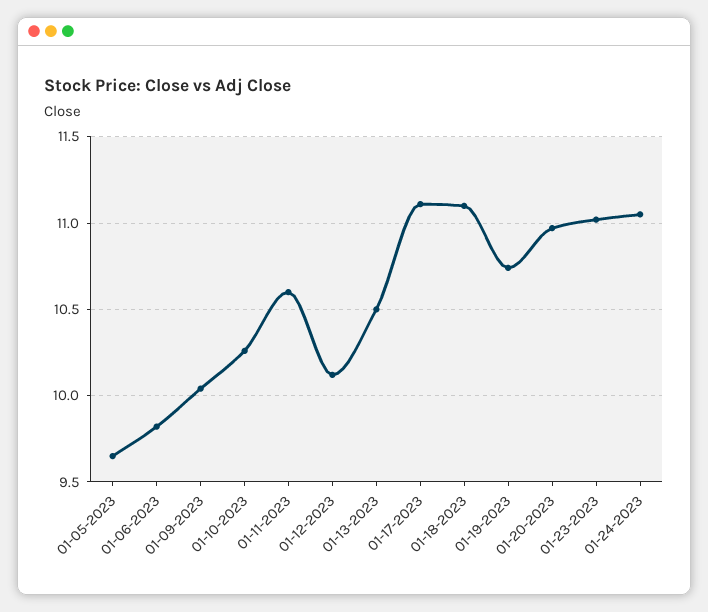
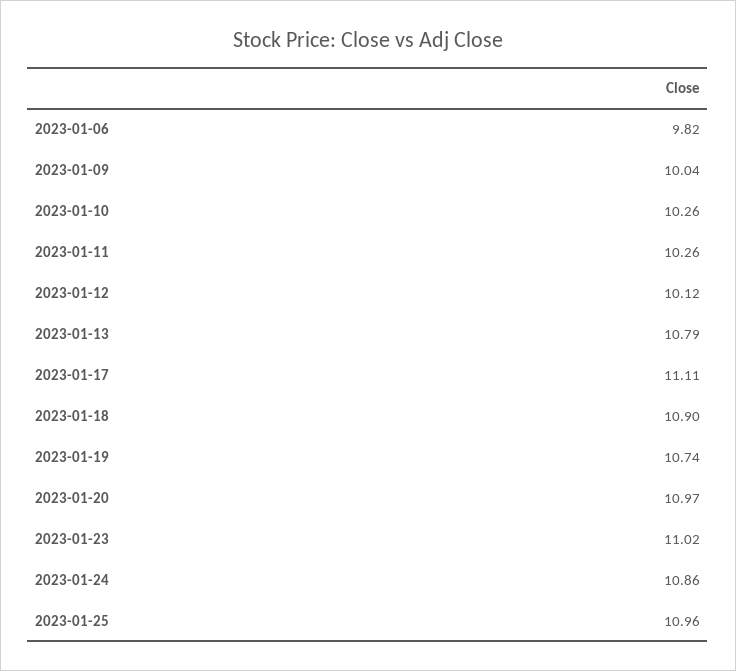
01-05-2023: 9.65 -> none
01-11-2023: 10.6 -> 10.26
01-13-2023: 10.5 -> 10.79
01-18-2023: 11.1 -> 10.9
01-24-2023: 11.05 -> 10.86
2023-01-25: none -> 10.96

